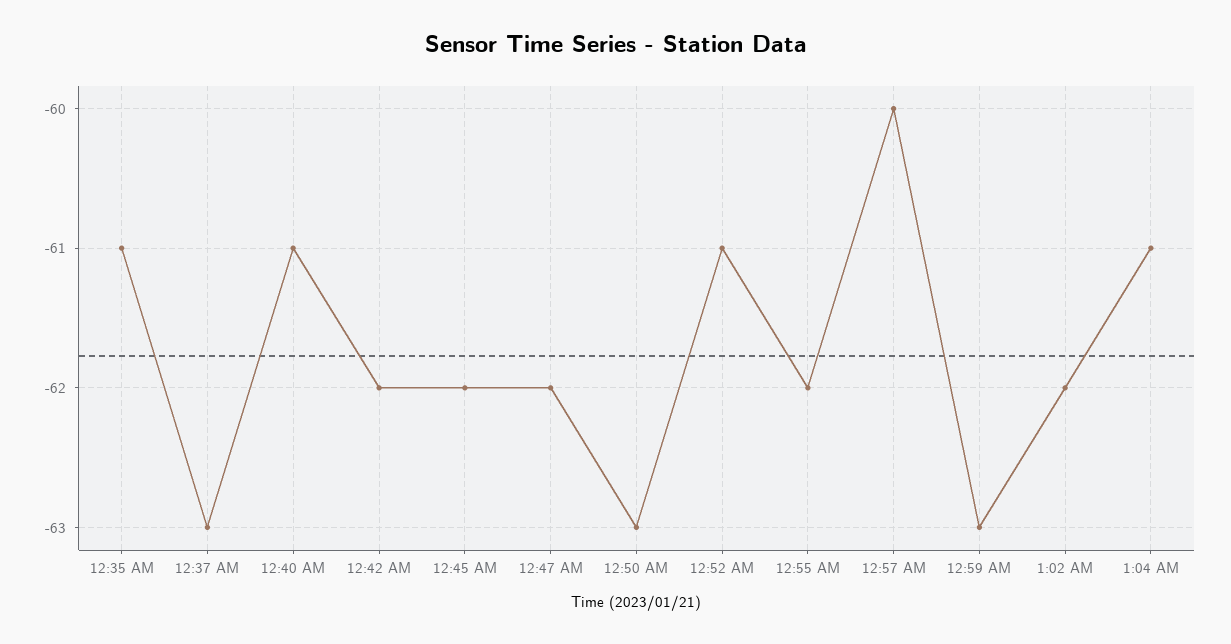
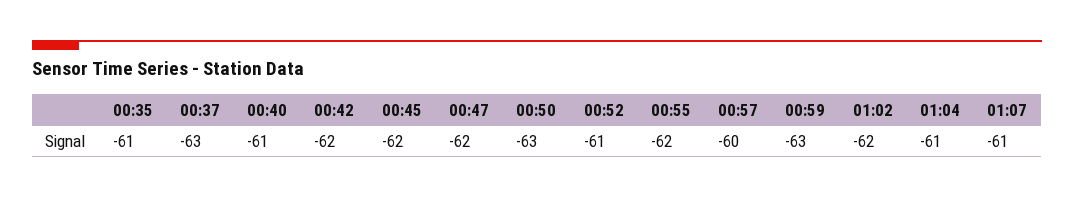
01:07: none -> -61

